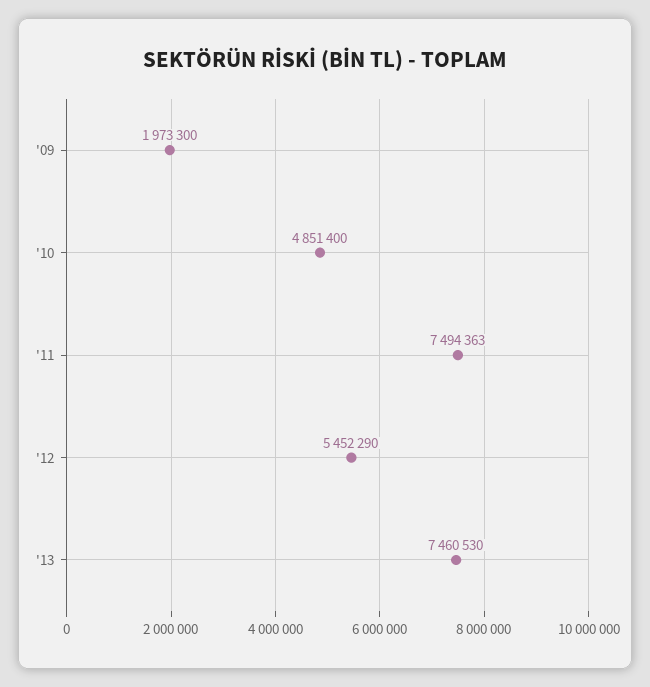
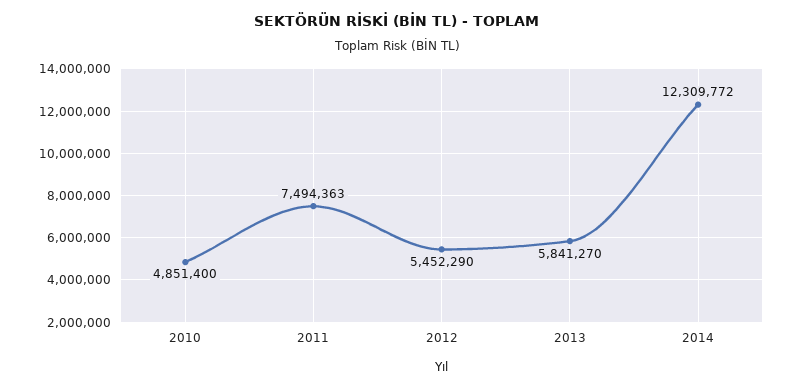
'09: 1973300 -> none
'13: 7460530 -> 5841270
2014: none -> 12309772

